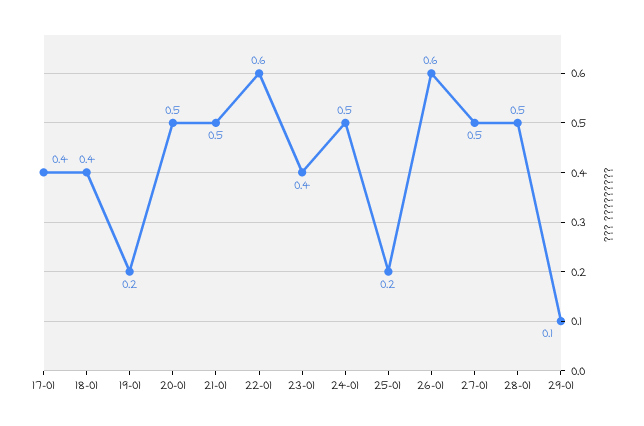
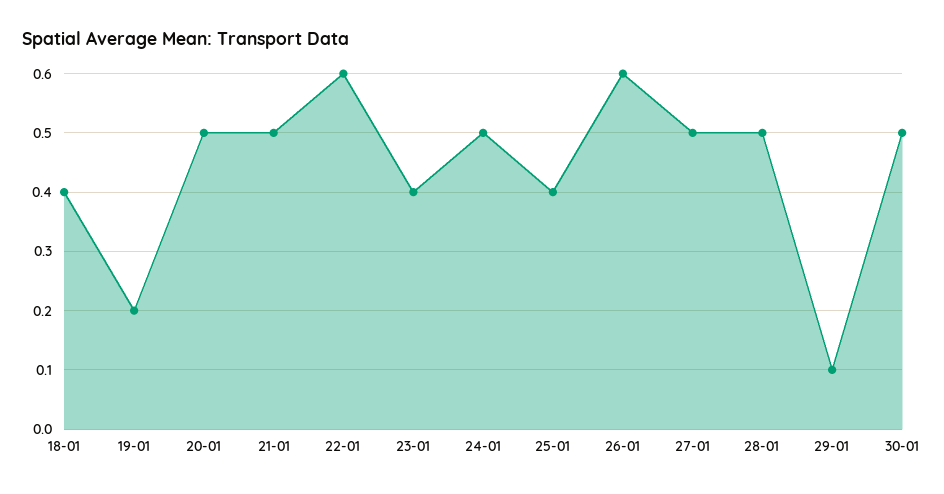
17-01: 0.4 -> none
25-01: 0.2 -> 0.4
30-01: none -> 0.5

